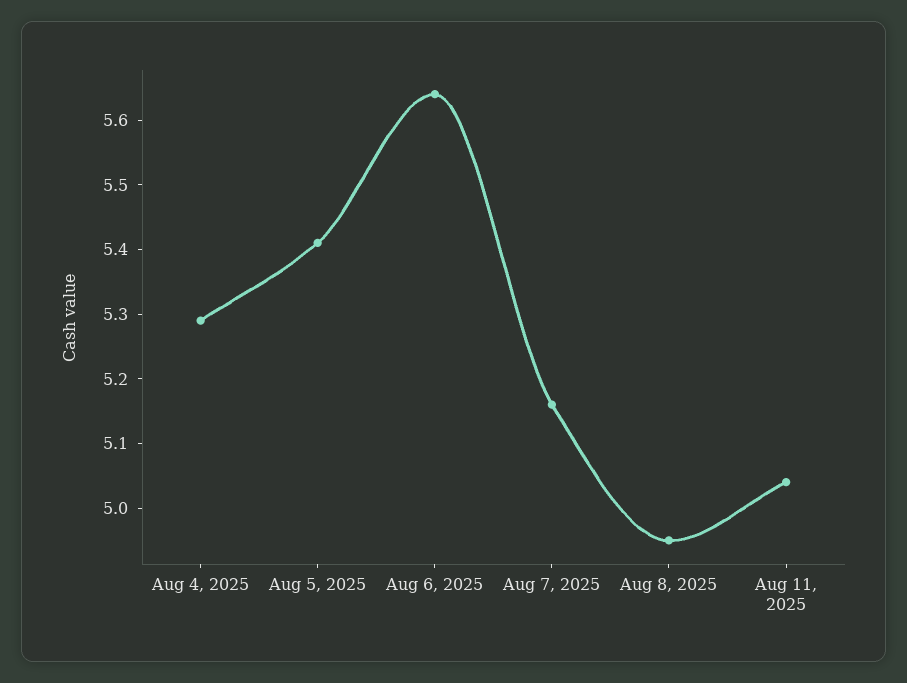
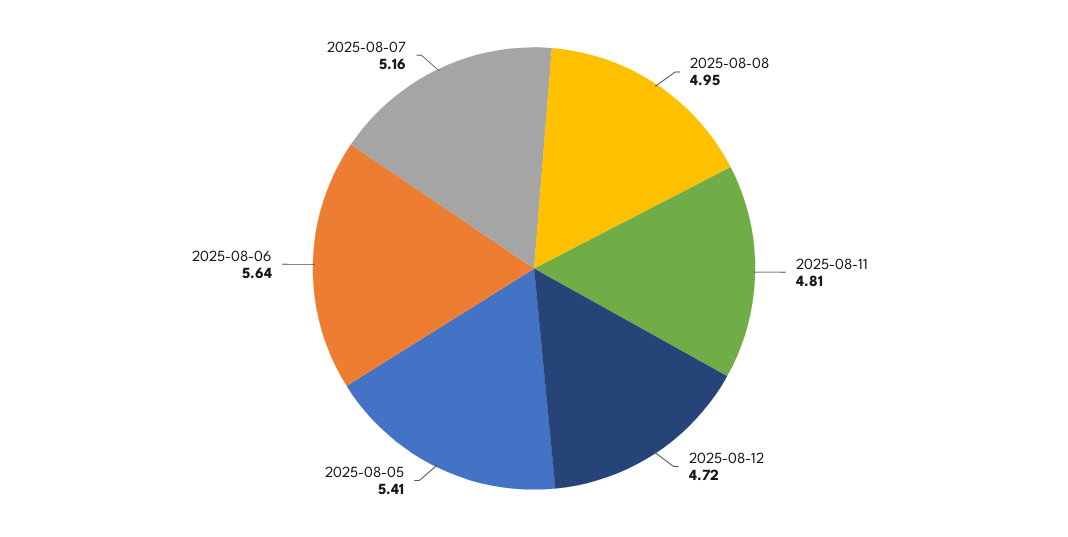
Aug 4, 2025: 5.3 -> none
Aug 11, 2025: 5.05 -> 4.81
2025-08-12: none -> 4.72

